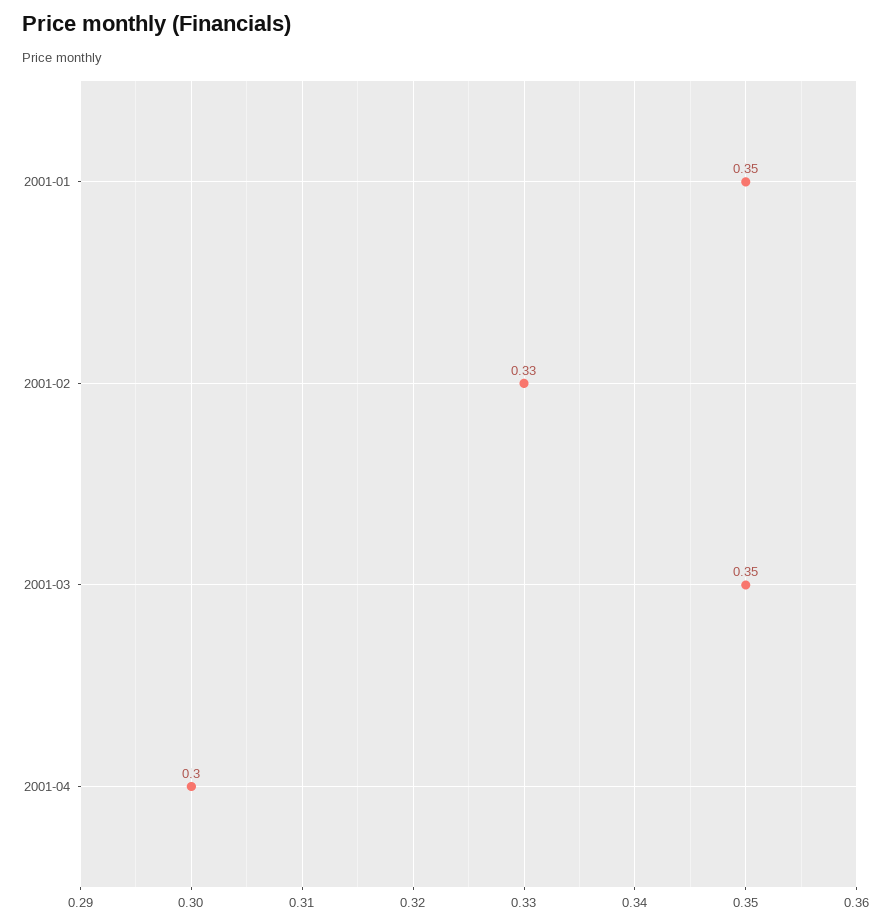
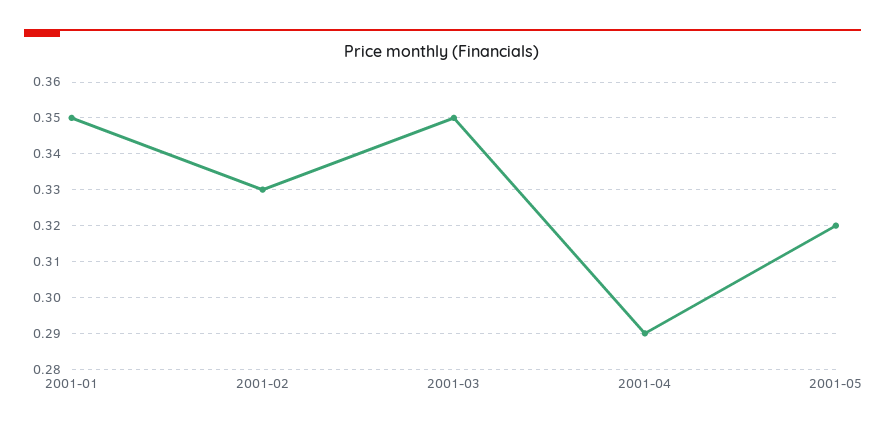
2001-04: 0.3 -> 0.29
2001-05: none -> 0.32

